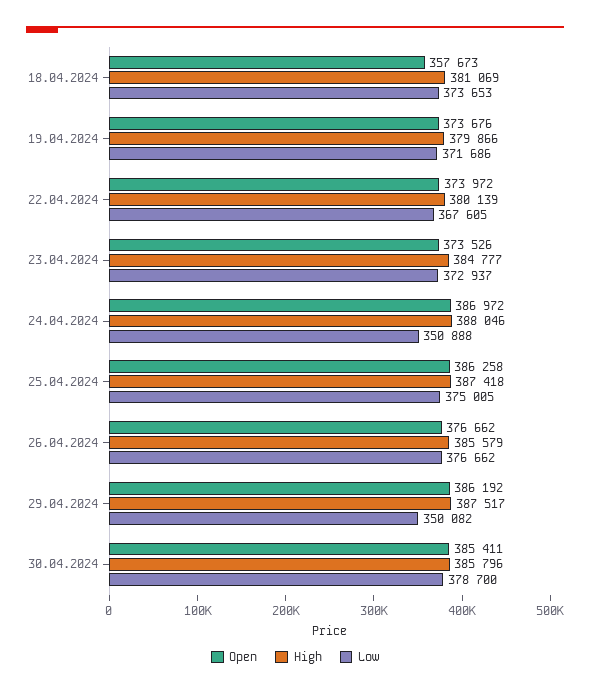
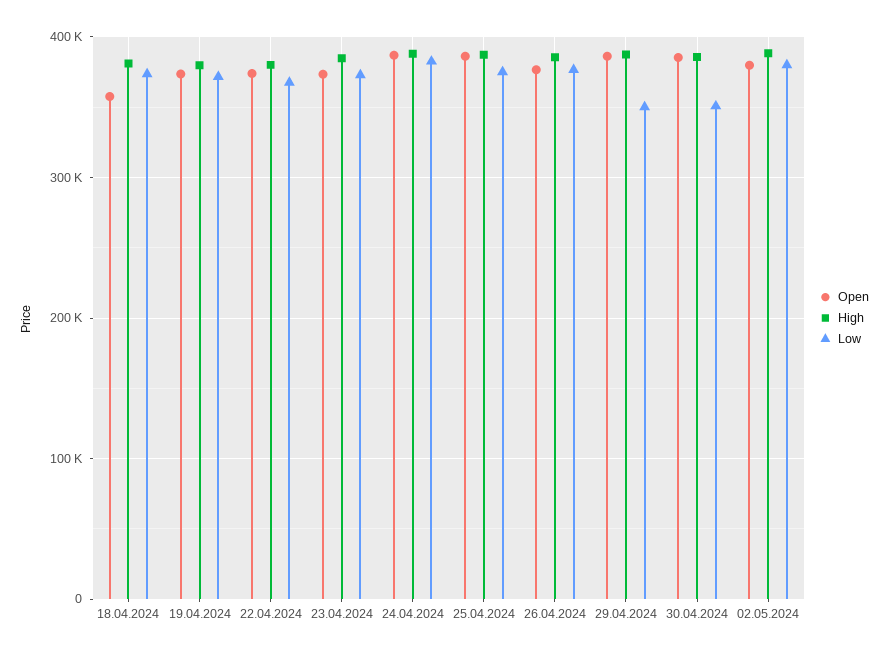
Low, 24.04.2024: 350888 -> 380000
Low, 30.04.2024: 378700 -> 350000
Open, 02.05.2024: none -> 380000
High, 02.05.2024: none -> 390000
Low, 02.05.2024: none -> 380000

